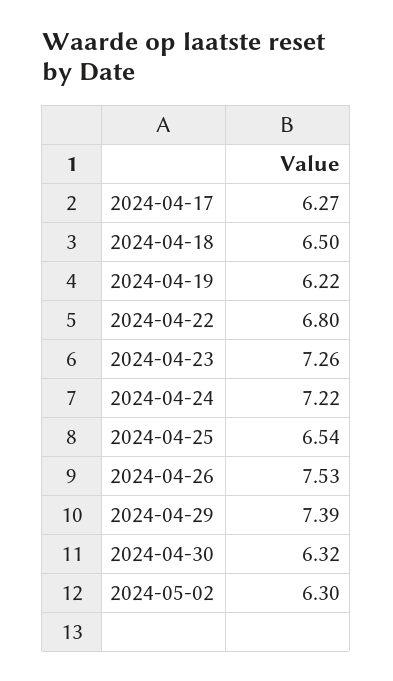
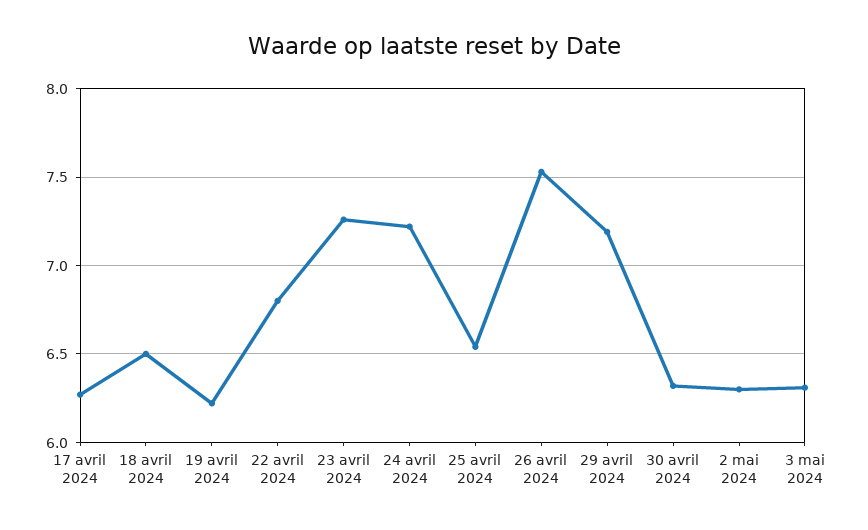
2024-04-29: 7.39 -> 7.2
3 mai 2024: none -> 6.3

